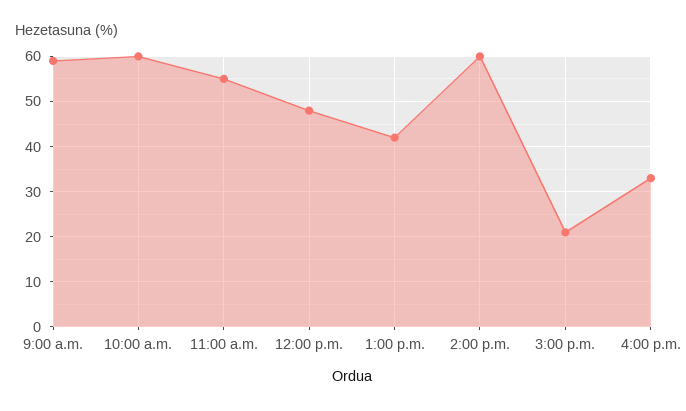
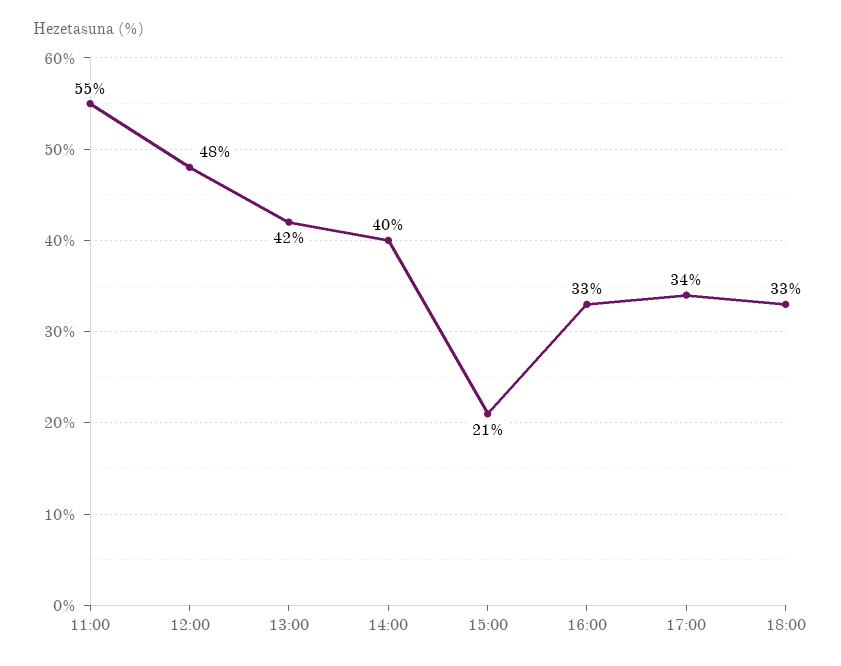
9:00 a.m.: 60 -> none
10:00 a.m.: 60 -> none
2:00 p.m.: 60 -> 40
17:00: none -> 34
18:00: none -> 33

